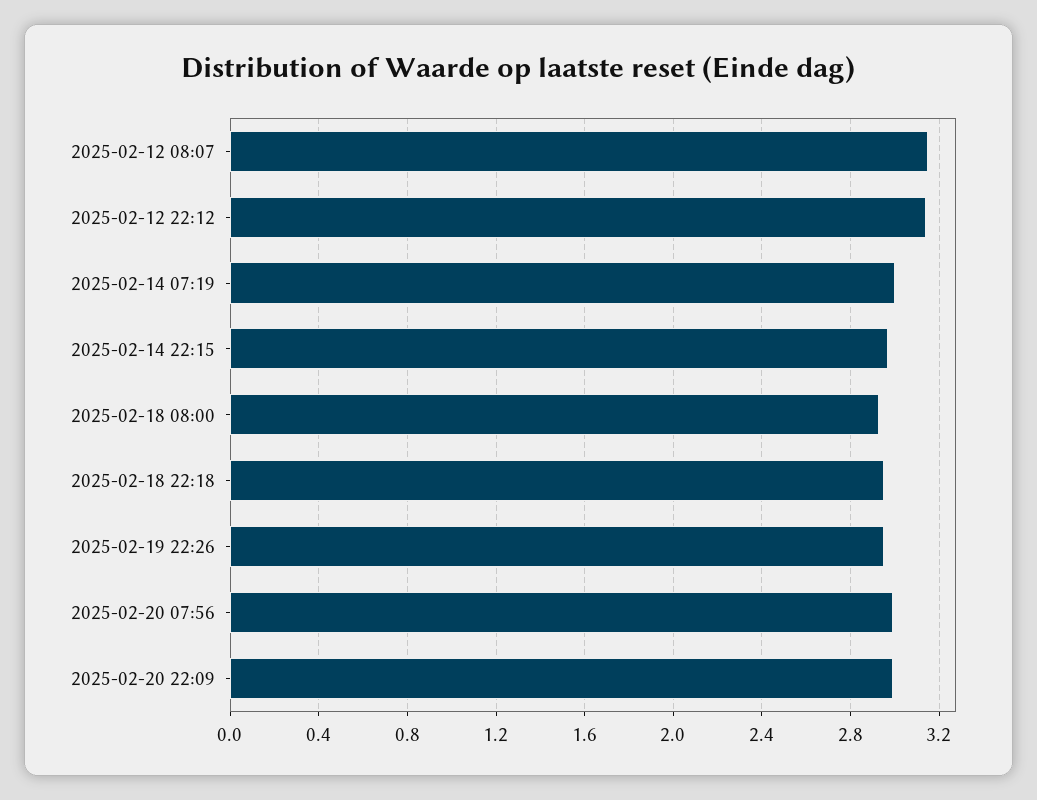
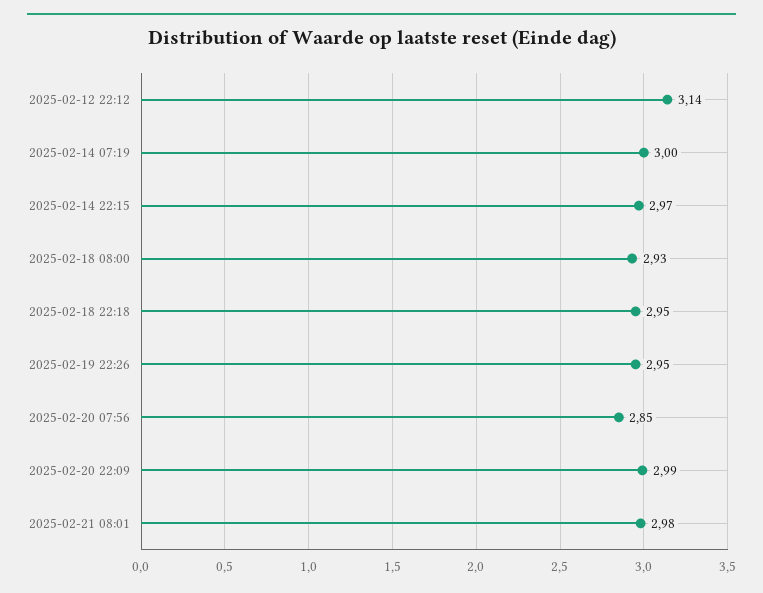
2025-02-12 08:07: 3.15 -> none
2025-02-20 07:56: 3 -> 2.85
2025-02-21 08:01: none -> 2.98

